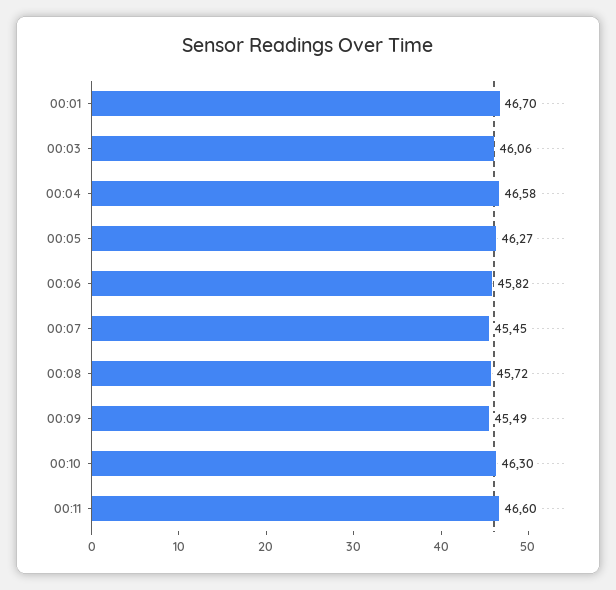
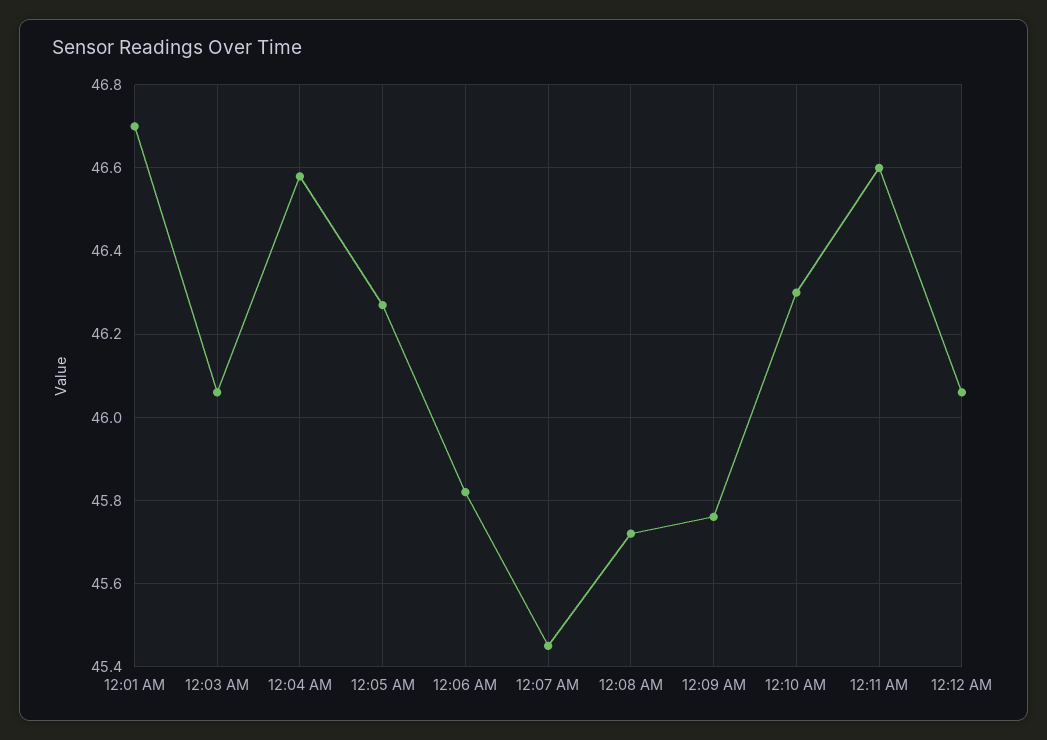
00:09: 45.49 -> 45.75
12:12 AM: none -> 46.05

